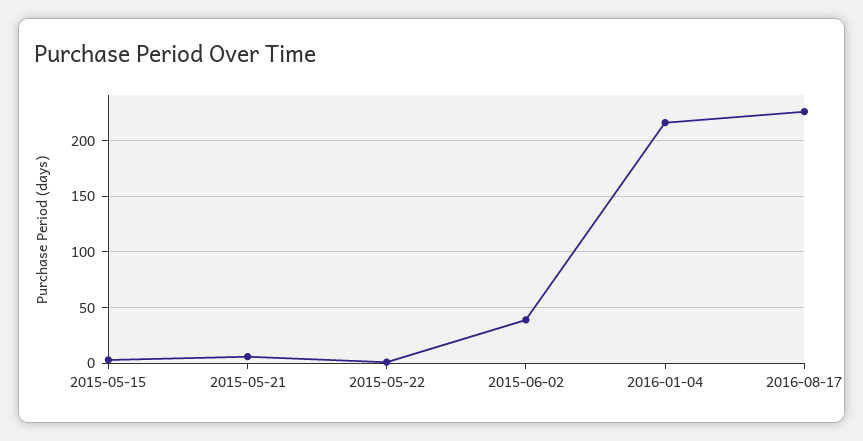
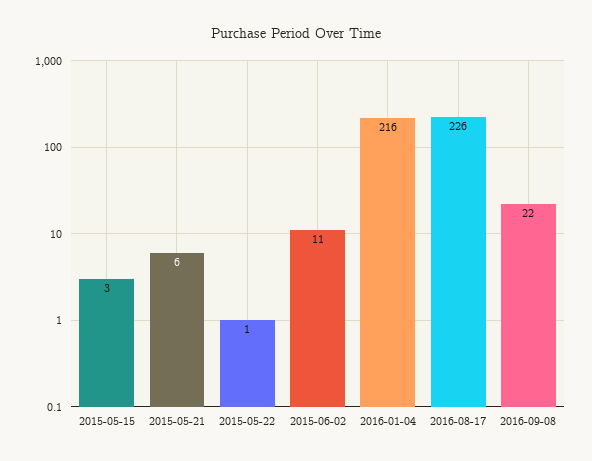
2015-06-02: 40 -> 11
2016-09-08: none -> 22

